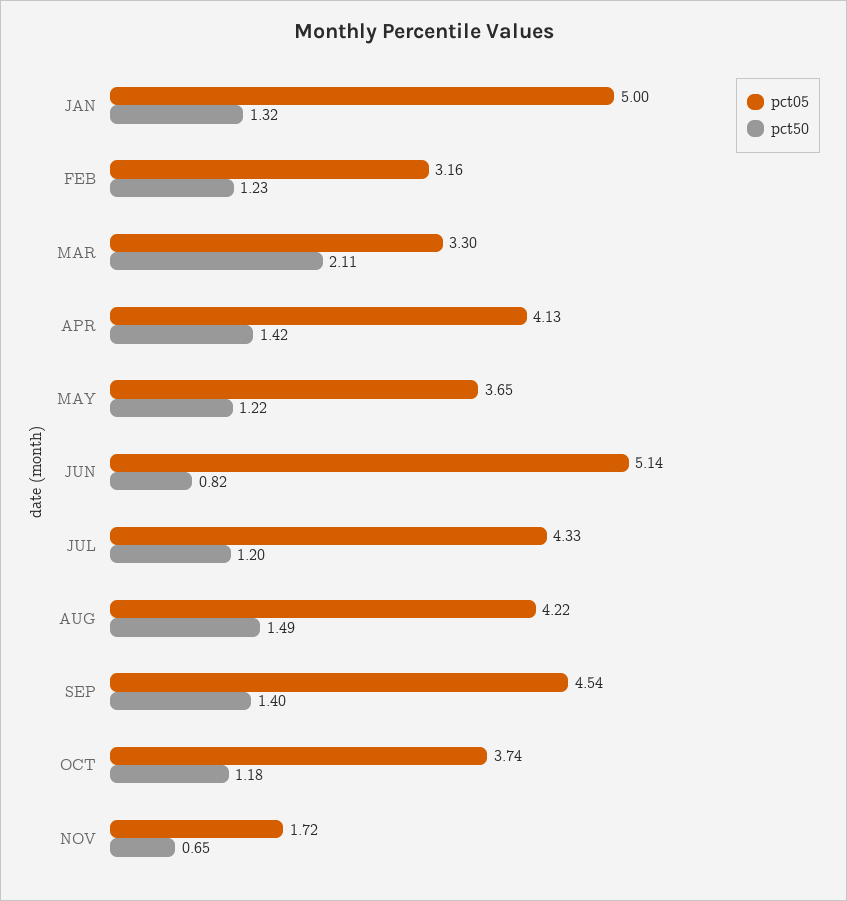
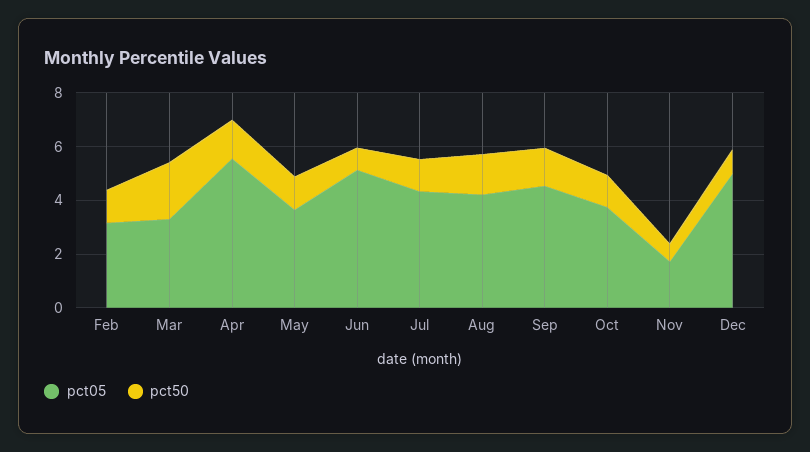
pct05, JAN: 5 -> none
pct50, JAN: 1.32 -> none
pct05, APR: 4.13 -> 5.5
pct05, Dec: none -> 5
pct50, Dec: none -> 1

